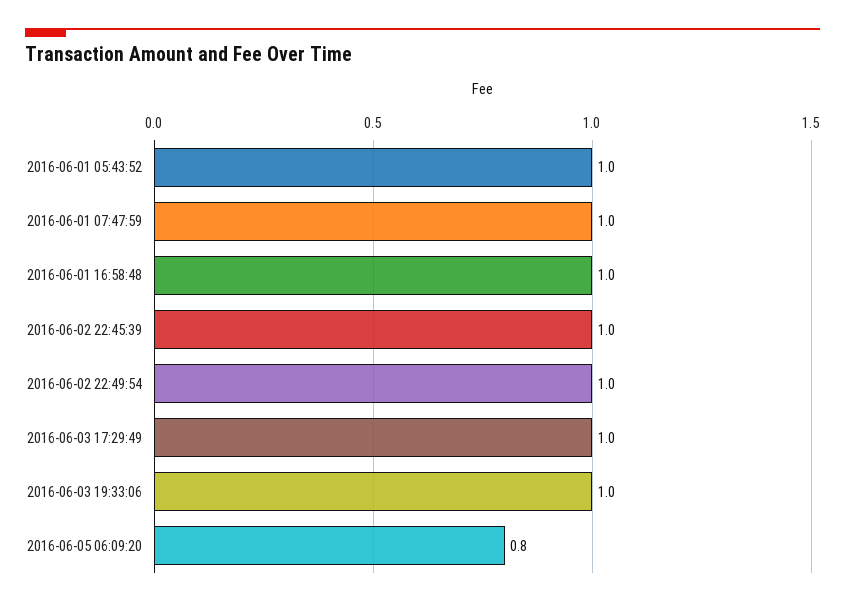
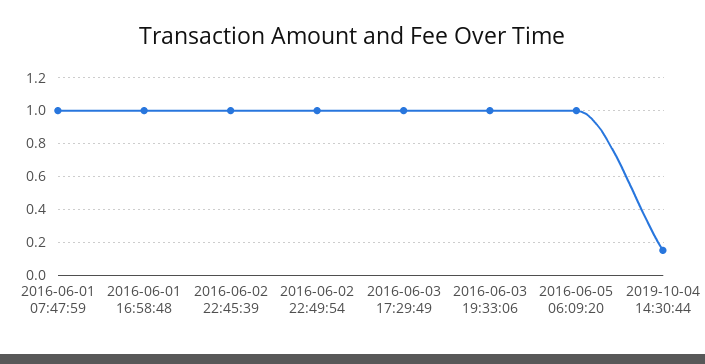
2016-06-01 05:43:52: 1 -> none
2016-06-05 06:09:20: 0.8 -> 1
2019-10-04 14:30:44: none -> 0.15

